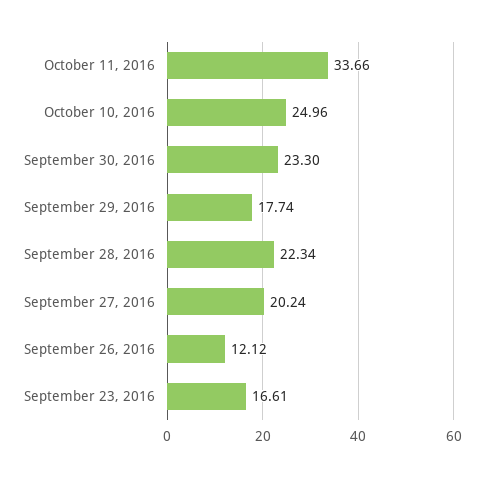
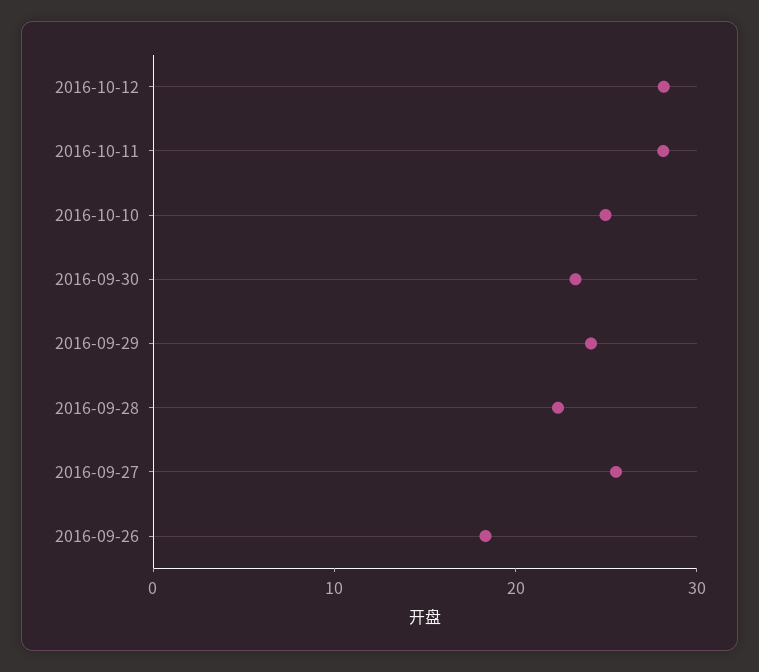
October 11, 2016: 33.66 -> 28
September 29, 2016: 17.74 -> 24
September 27, 2016: 20.24 -> 26
September 26, 2016: 12.12 -> 18
September 23, 2016: 16.61 -> none
2016-10-12: none -> 28

